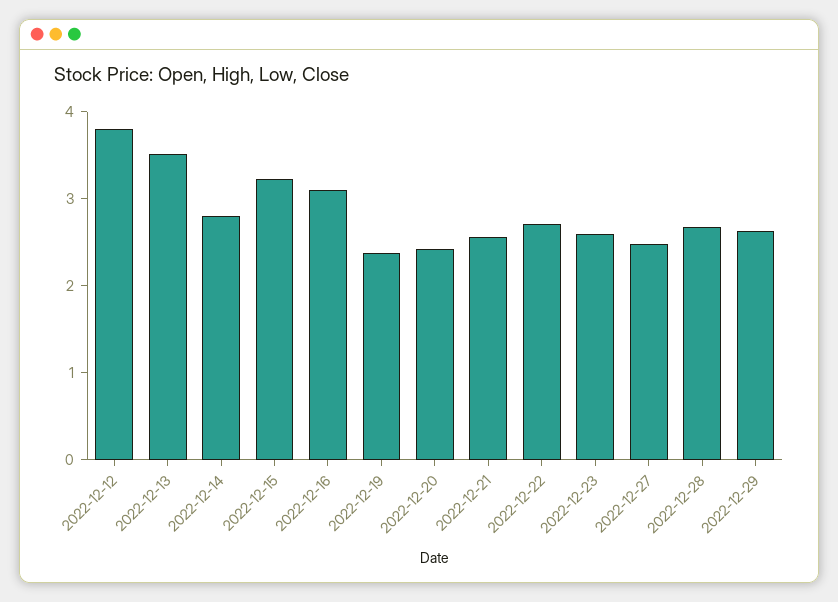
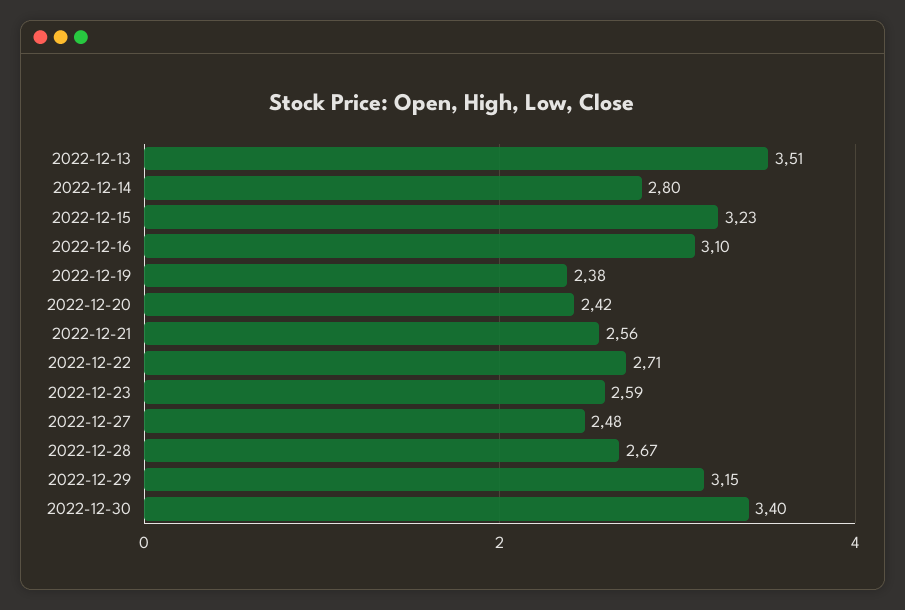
2022-12-12: 3.8 -> none
2022-12-29: 2.6 -> 3.15
2022-12-30: none -> 3.4

